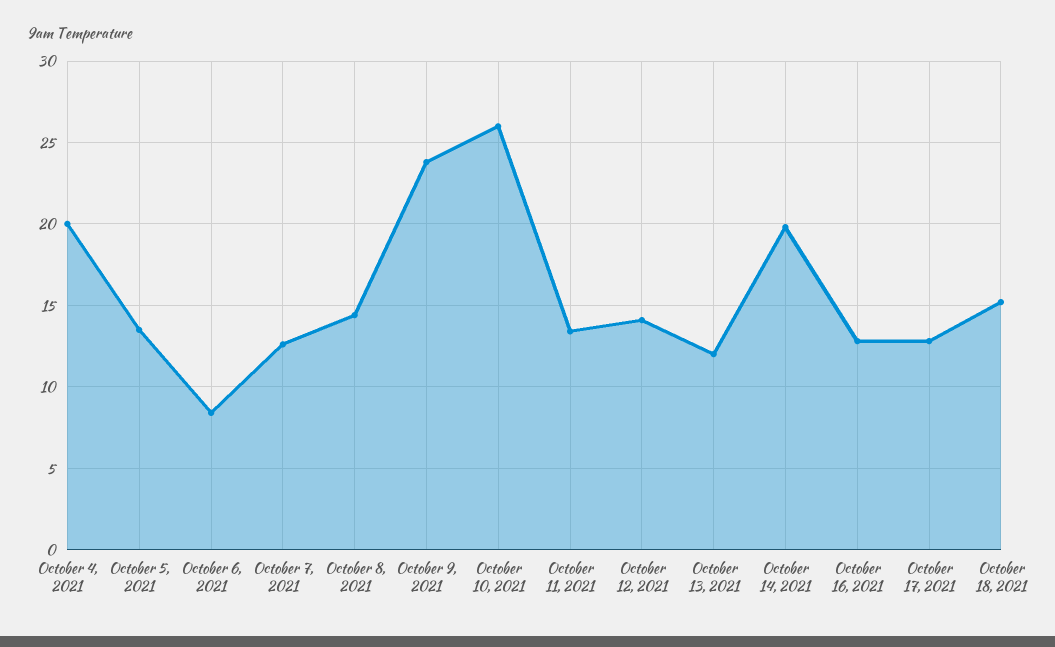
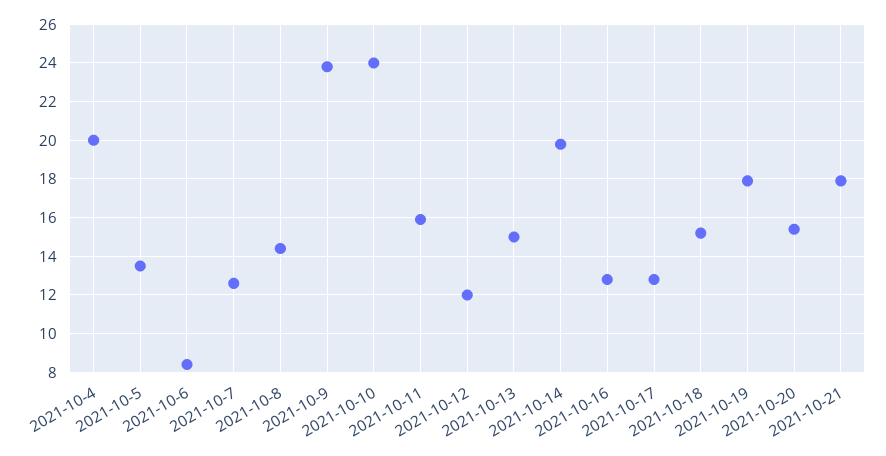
October 10, 2021: 26 -> 24
October 11, 2021: 13.5 -> 16
October 12, 2021: 14 -> 12
October 13, 2021: 12 -> 15
2021-10-19: none -> 18
2021-10-20: none -> 15.5
2021-10-21: none -> 18

